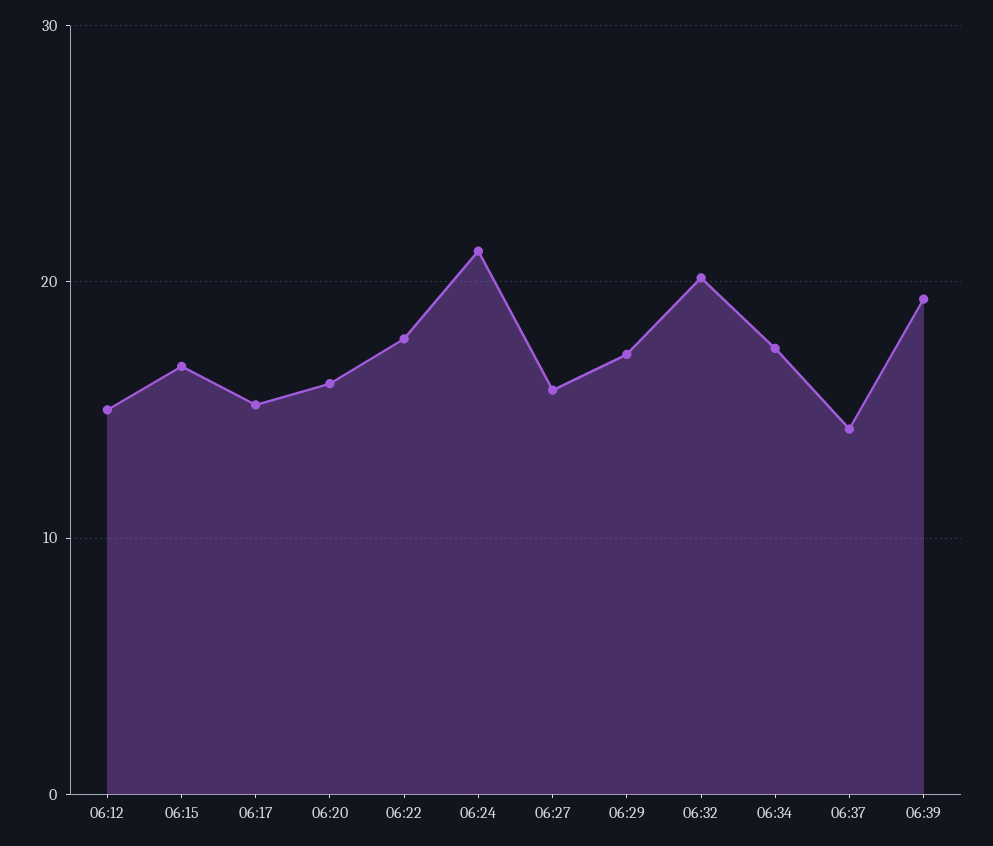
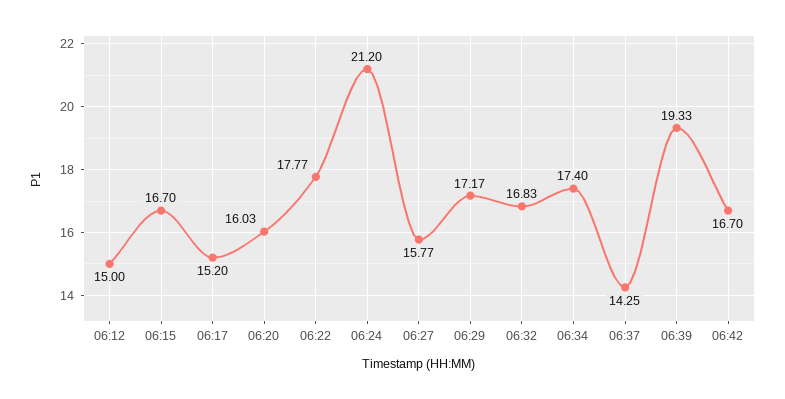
06:32: 20 -> 16.83
06:42: none -> 16.7

